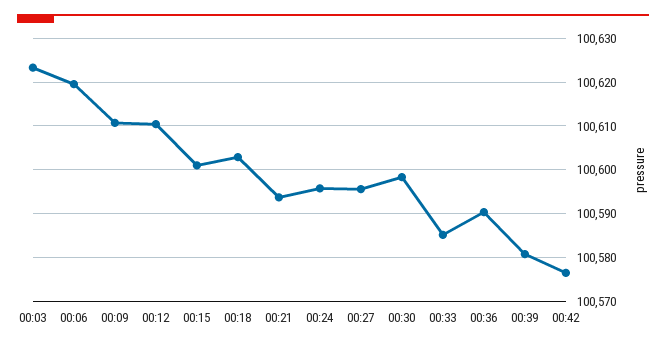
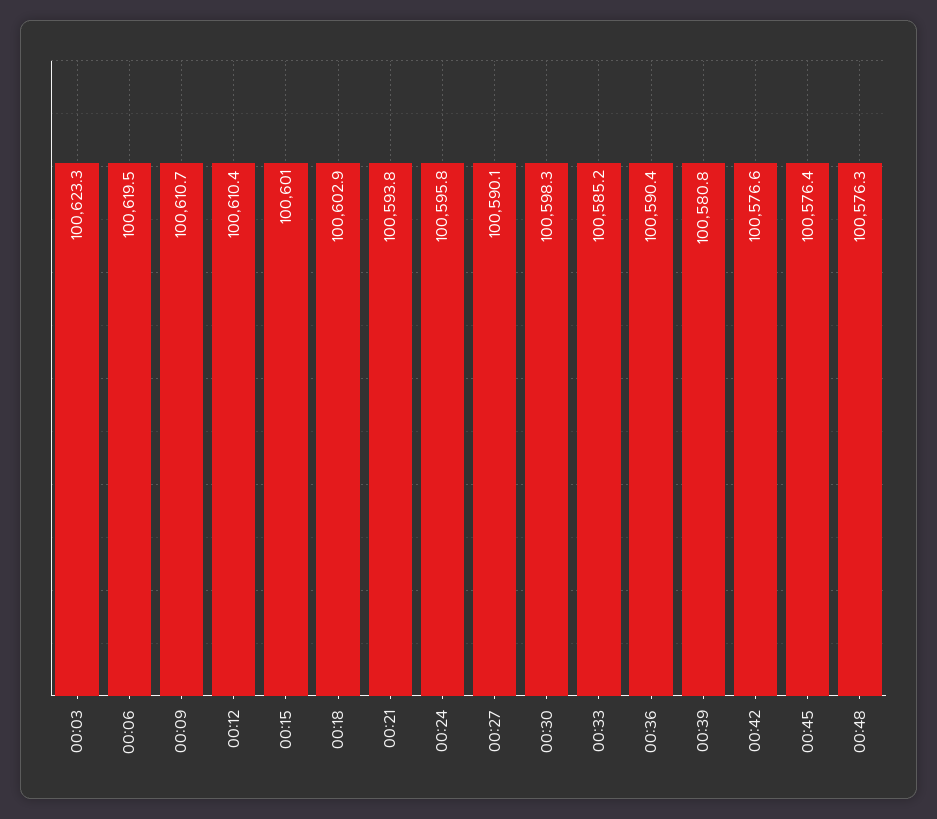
00:27: 100596 -> 100590.1
00:45: none -> 100576.4
00:48: none -> 100576.3

